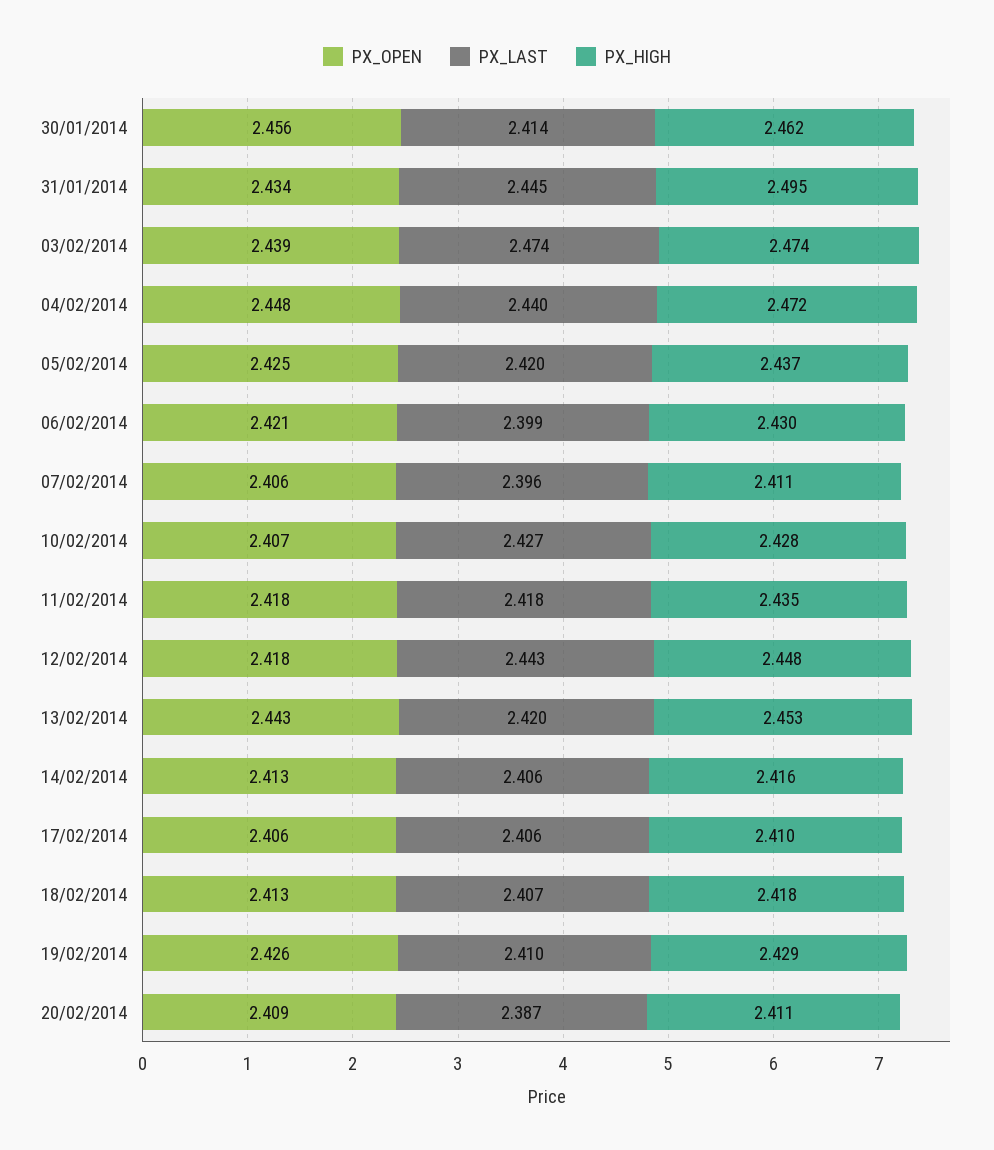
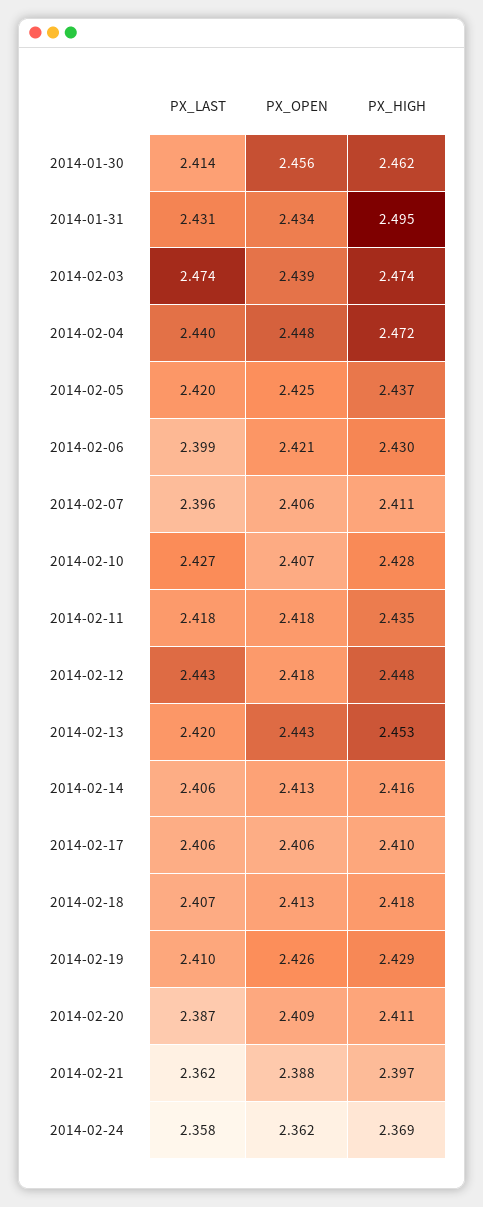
PX_LAST, 31/01/2014: 2.445 -> 2.431
PX_LAST, 2014-02-21: none -> 2.362
PX_OPEN, 2014-02-21: none -> 2.388
PX_HIGH, 2014-02-21: none -> 2.397
PX_LAST, 2014-02-24: none -> 2.358
PX_OPEN, 2014-02-24: none -> 2.362
PX_HIGH, 2014-02-24: none -> 2.369

